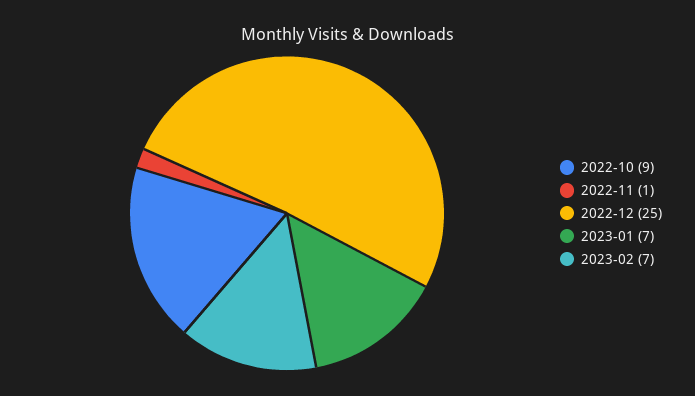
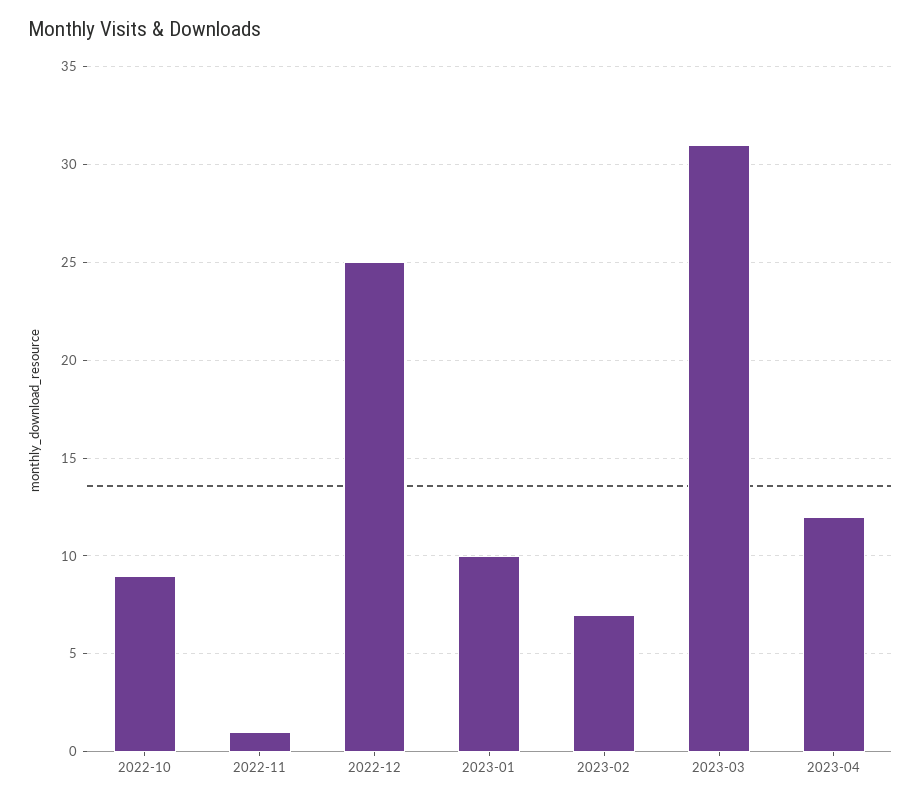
2023-01: 7 -> 10
2023-03: none -> 31
2023-04: none -> 12

